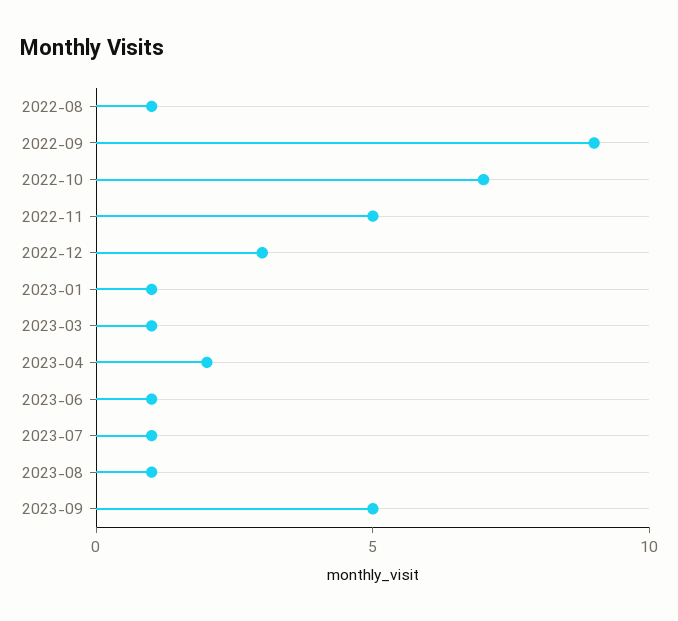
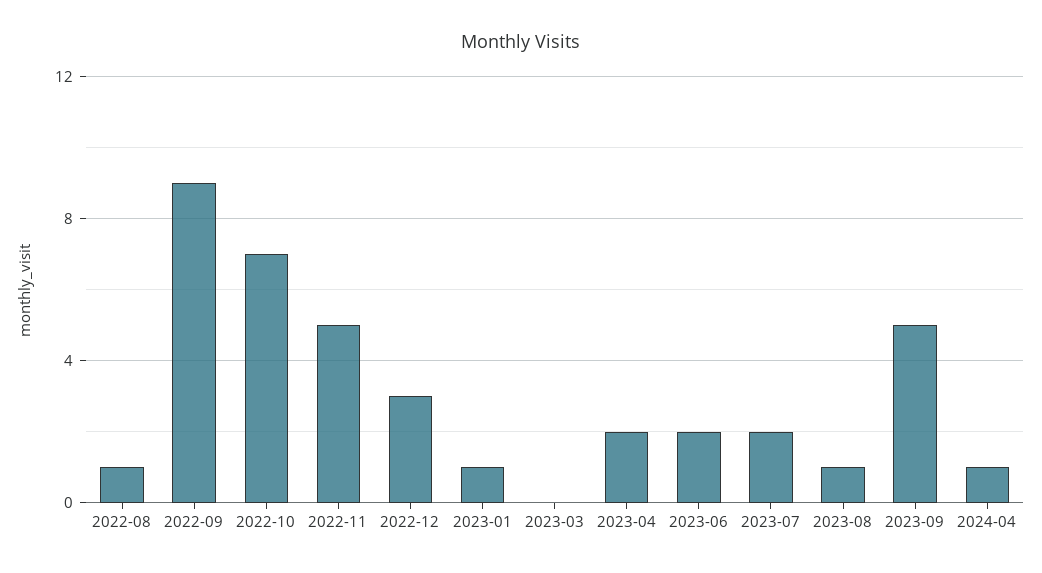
2023-03: 1 -> 0
2023-06: 1 -> 2
2023-07: 1 -> 2
2024-04: none -> 1

